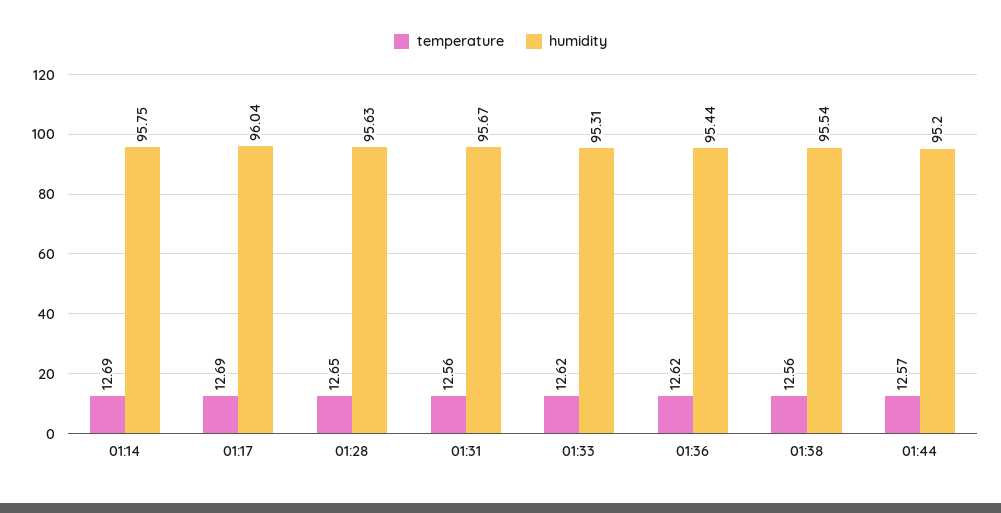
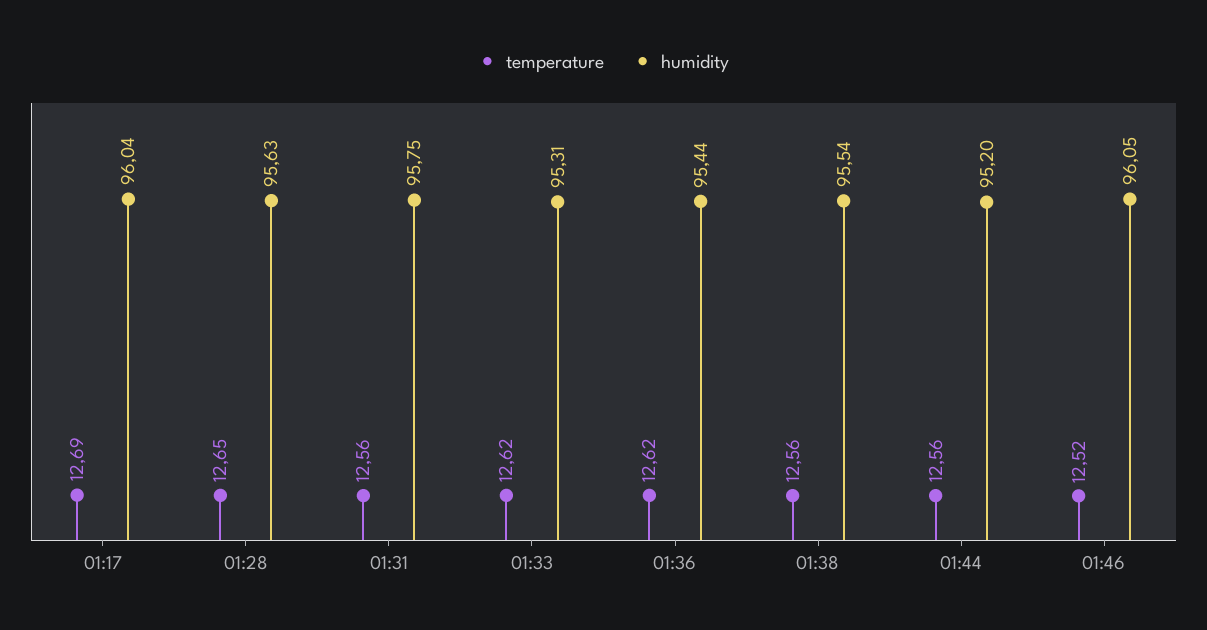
temperature, 01:14: 12.69 -> none
humidity, 01:14: 95.75 -> none
humidity, 01:31: 95.67 -> 95.75
temperature, 01:44: 12.57 -> 12.56
temperature, 01:46: none -> 12.52
humidity, 01:46: none -> 96.05

